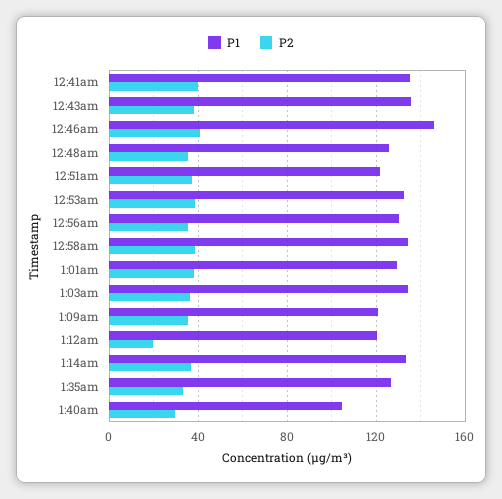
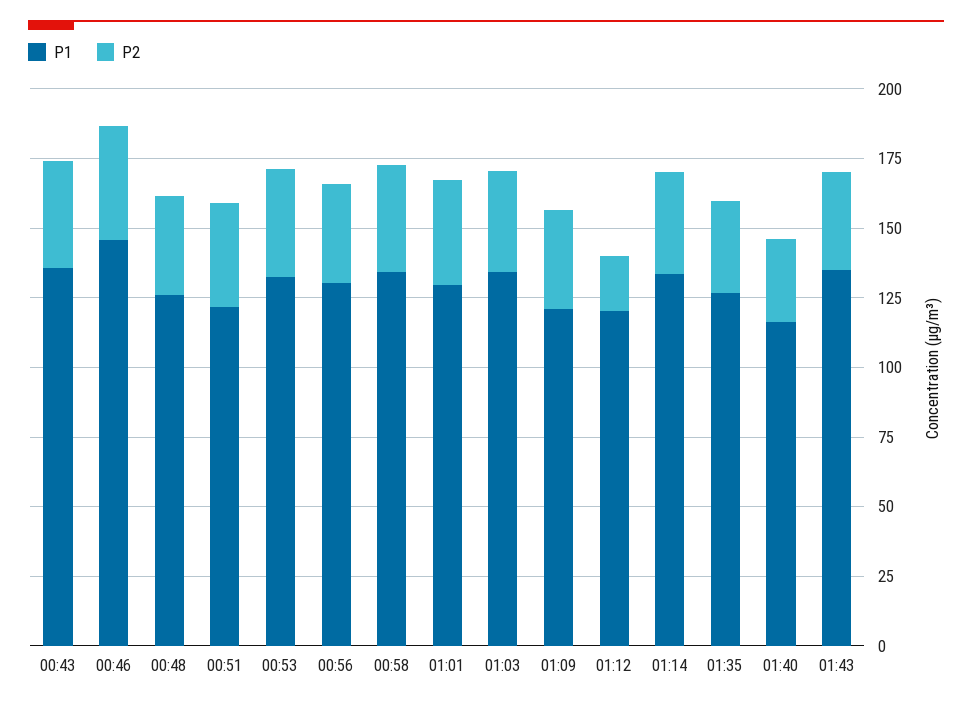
P1, 12:41am: 135 -> none
P2, 12:41am: 40 -> none
P1, 1:40am: 105 -> 115
P1, 01:43: none -> 135
P2, 01:43: none -> 35

